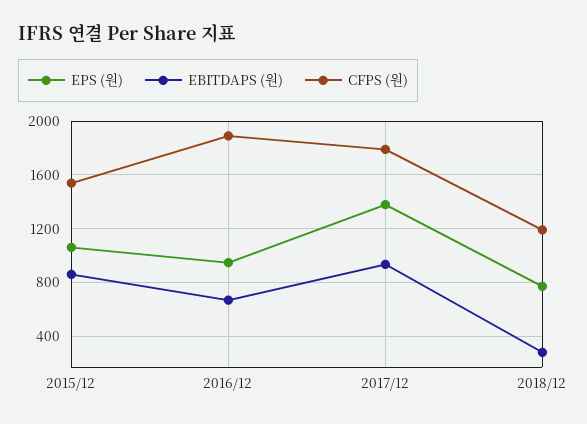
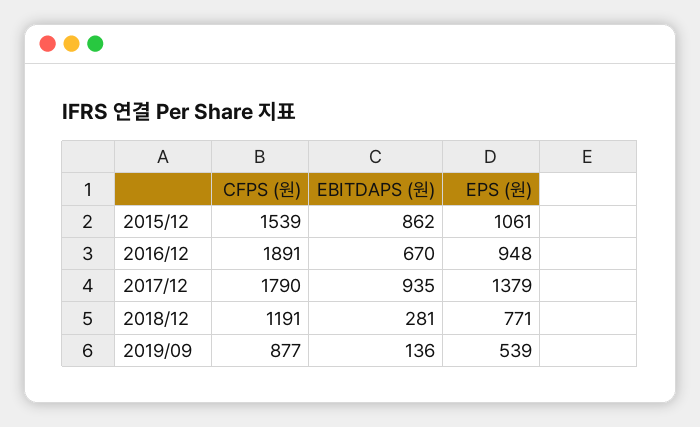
CFPS (원), 2019/09: none -> 877
EBITDAPS (원), 2019/09: none -> 136
EPS (원), 2019/09: none -> 539

